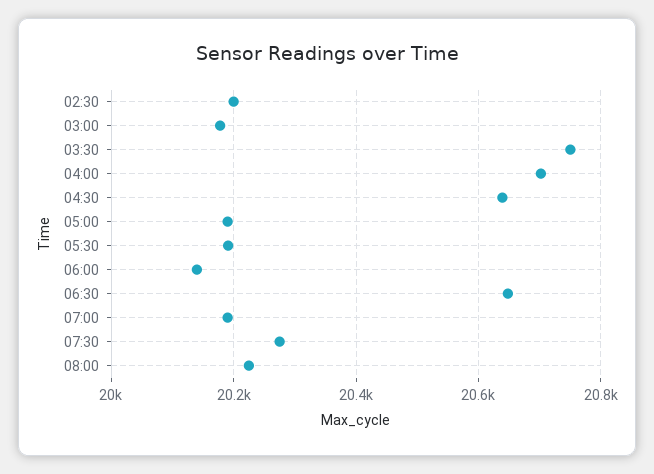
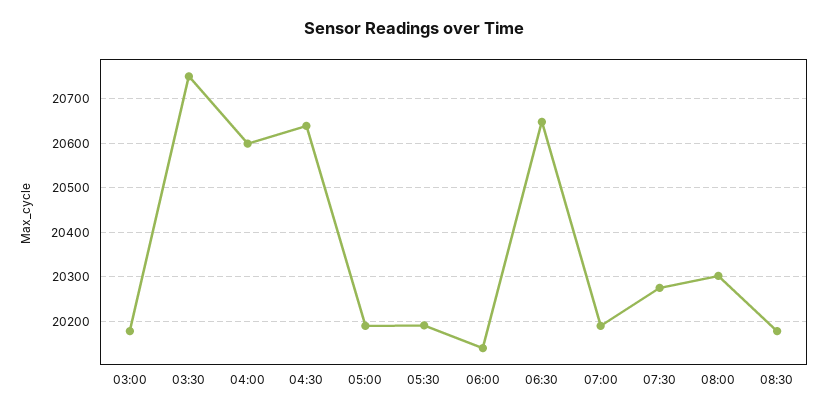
02:30: 20200 -> none
04:00: 20700 -> 20600
08:00: 20220 -> 20300
08:30: none -> 20180

